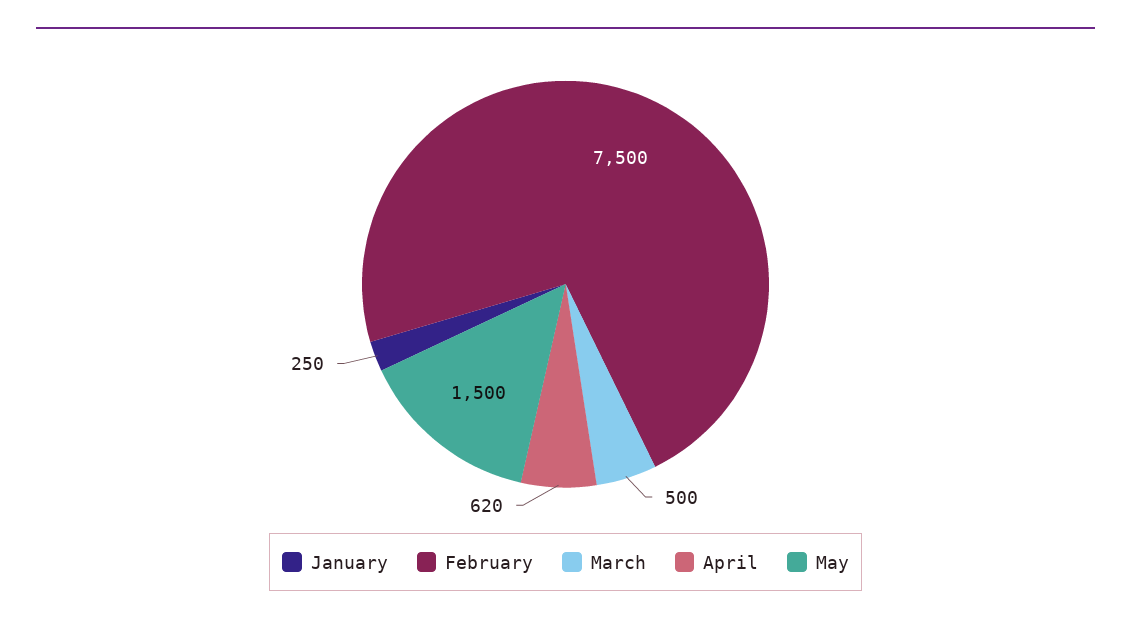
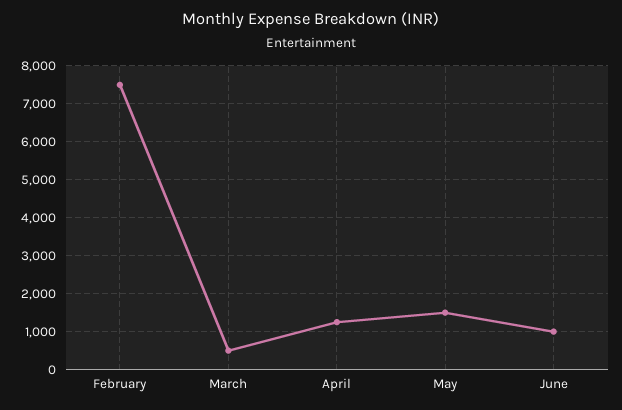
January: 250 -> none
April: 620 -> 1200
June: none -> 1000

